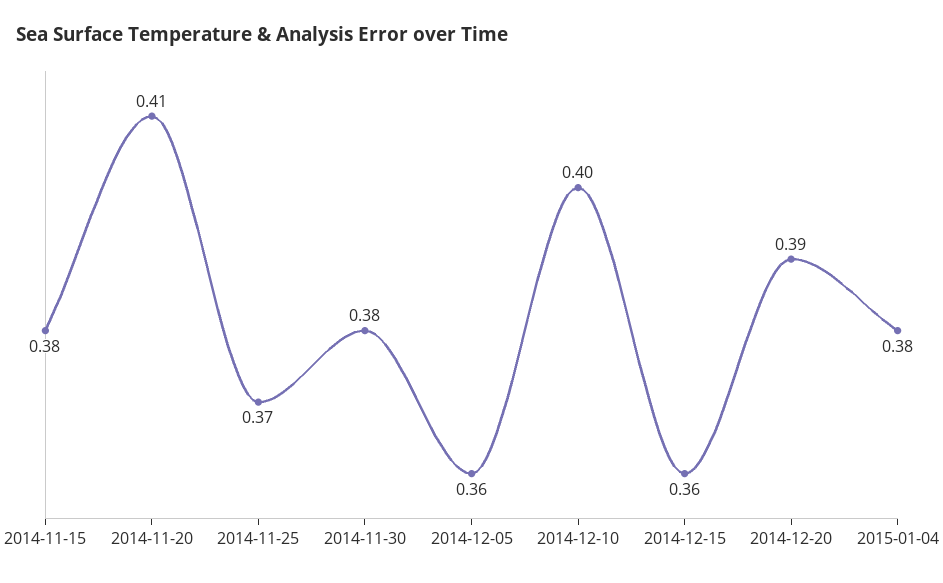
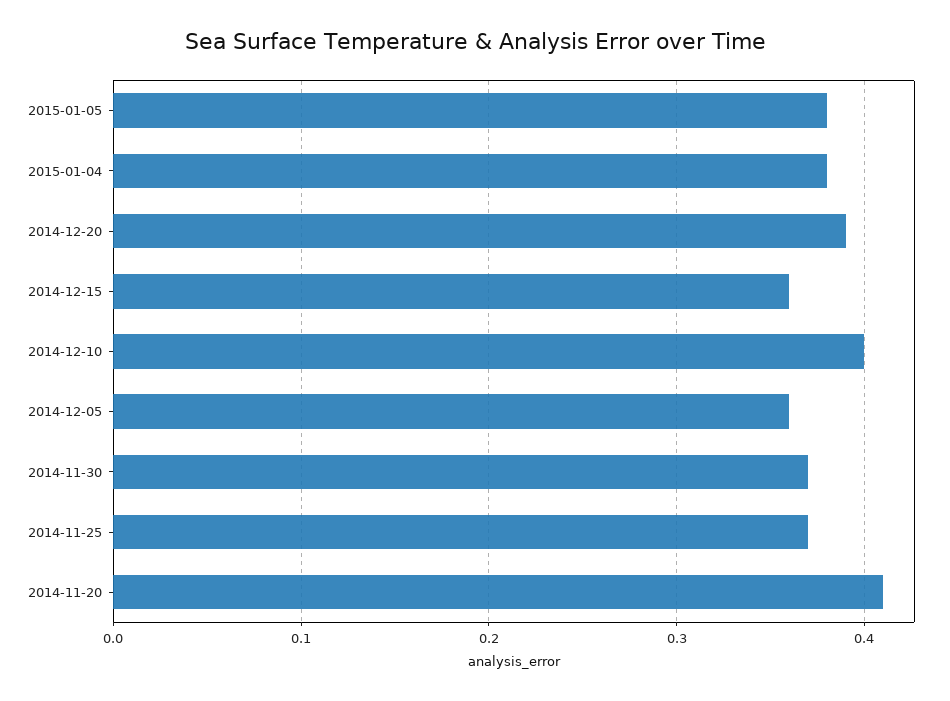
2014-11-15: 0.38 -> none
2014-11-30: 0.38 -> 0.37
2015-01-05: none -> 0.38

